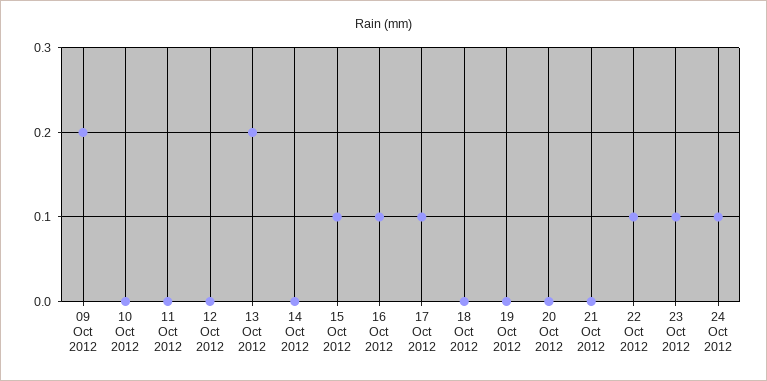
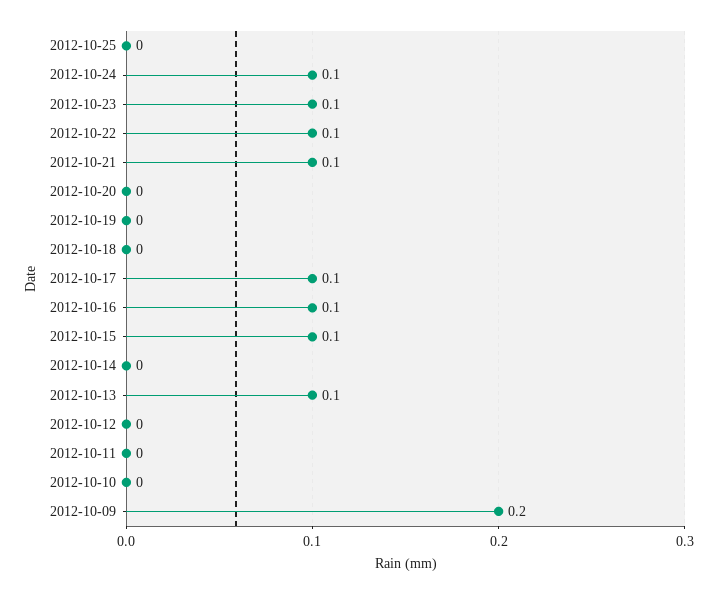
13 Oct 2012: 0.2 -> 0.1
21 Oct 2012: 0 -> 0.1
2012-10-25: none -> 0

